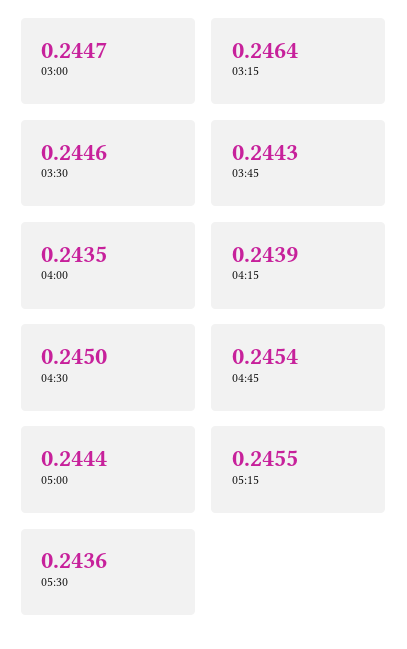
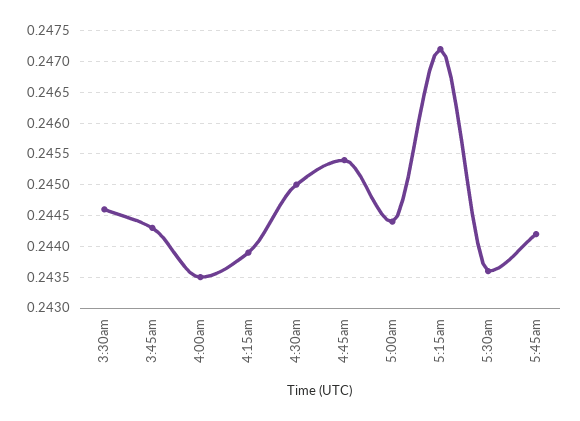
03:00: 0.2447 -> none
03:15: 0.2464 -> none
05:15: 0.2455 -> 0.2472
5:45am: none -> 0.2442

